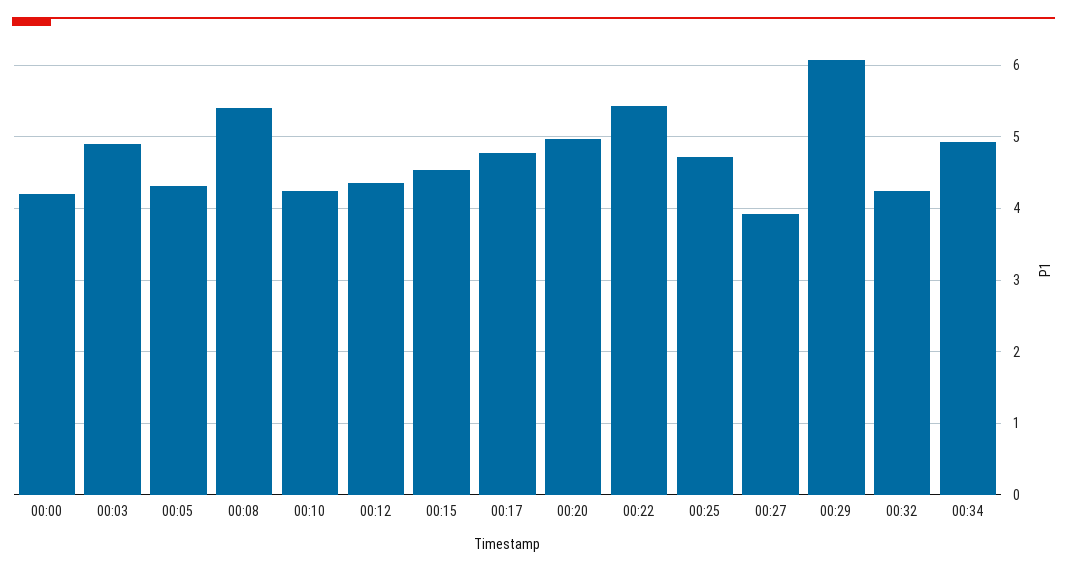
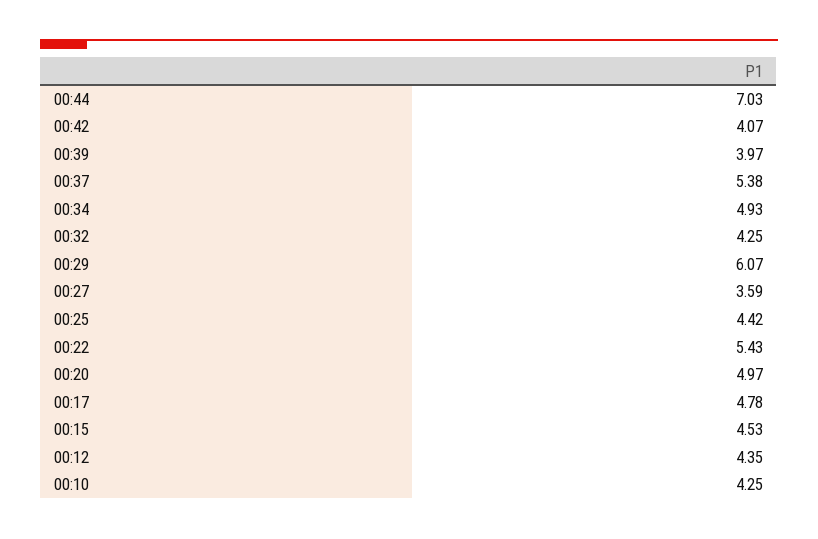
00:00: 4.2 -> none
00:03: 4.9 -> none
00:05: 4.3 -> none
00:08: 5.4 -> none
00:25: 4.7 -> 4.42
00:27: 3.9 -> 3.59
00:44: none -> 7.03
00:42: none -> 4.07
00:39: none -> 3.97
00:37: none -> 5.38

